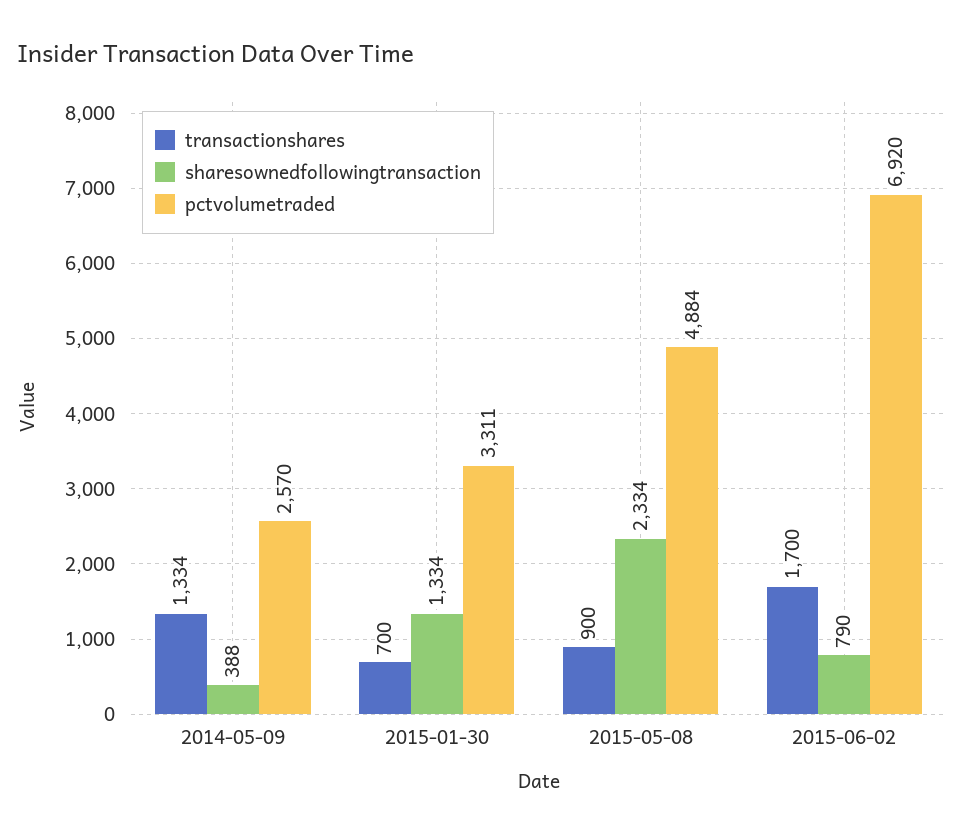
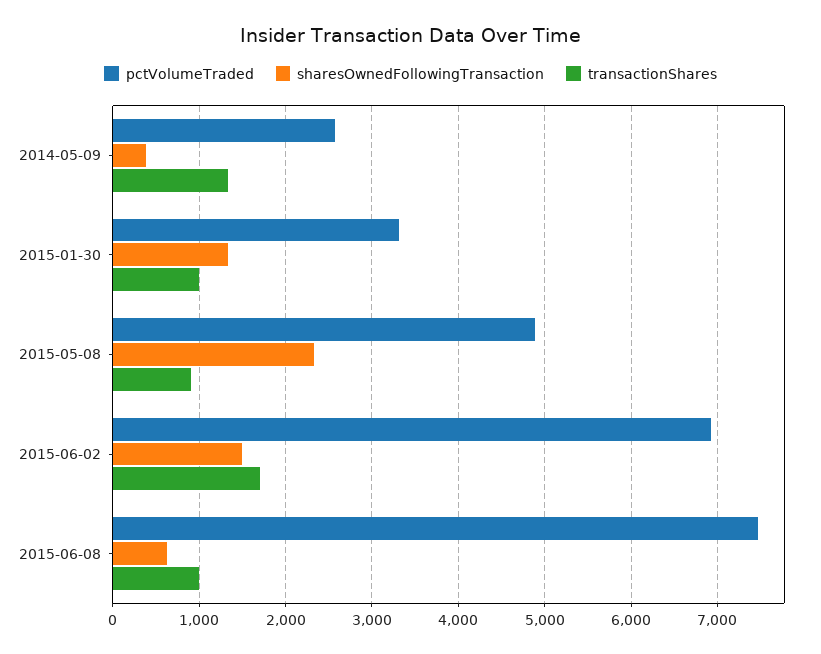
transactionshares, 2015-01-30: 700 -> 1000
sharesownedfollowingtransaction, 2015-06-02: 790 -> 1500
pctvolumetraded, 2015-06-08: none -> 7500
sharesownedfollowingtransaction, 2015-06-08: none -> 600
transactionshares, 2015-06-08: none -> 1000

